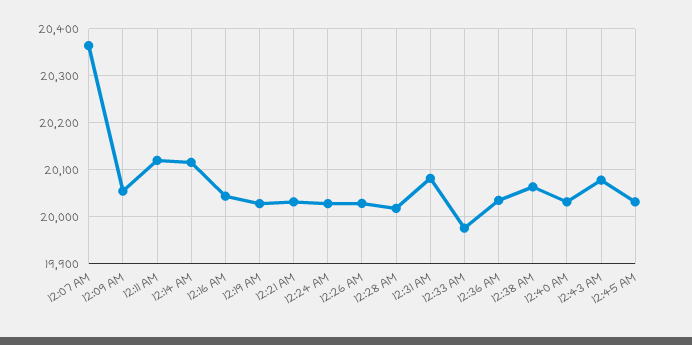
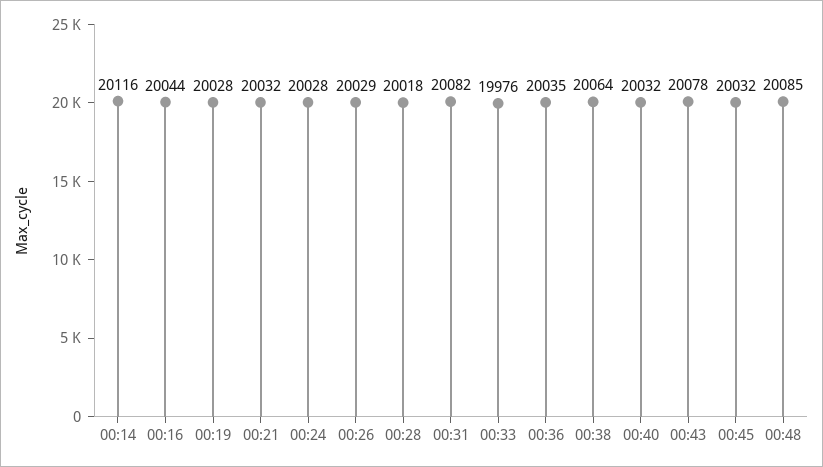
12:07 AM: 20360 -> none
12:09 AM: 20060 -> none
12:11 AM: 20120 -> none
00:48: none -> 20085

